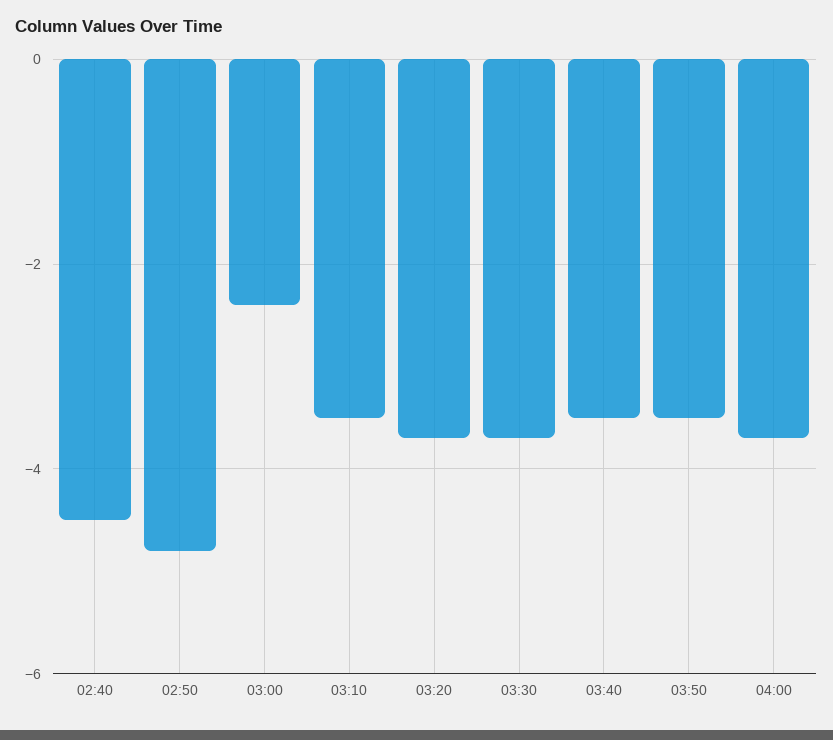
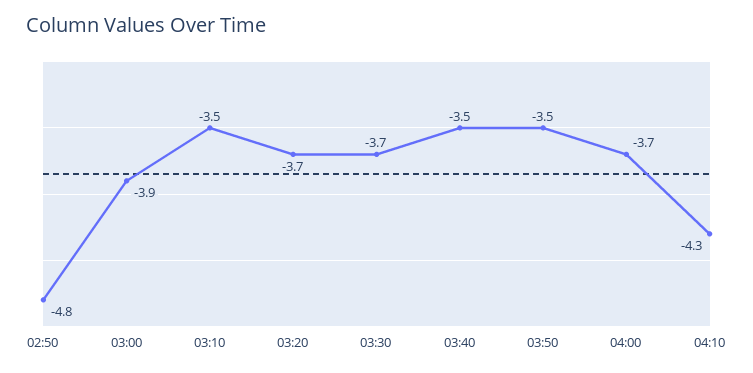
02:40: -4.5 -> none
03:00: -2.5 -> -3.9
04:10: none -> -4.3

